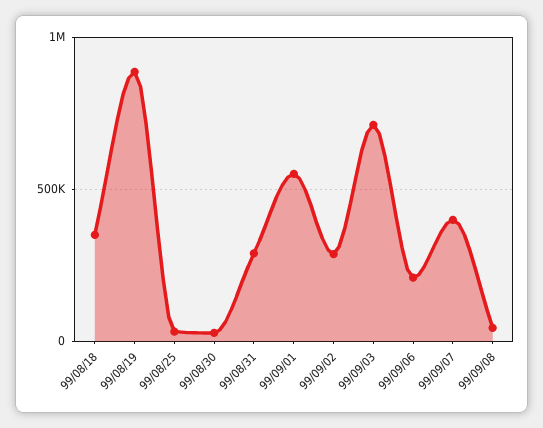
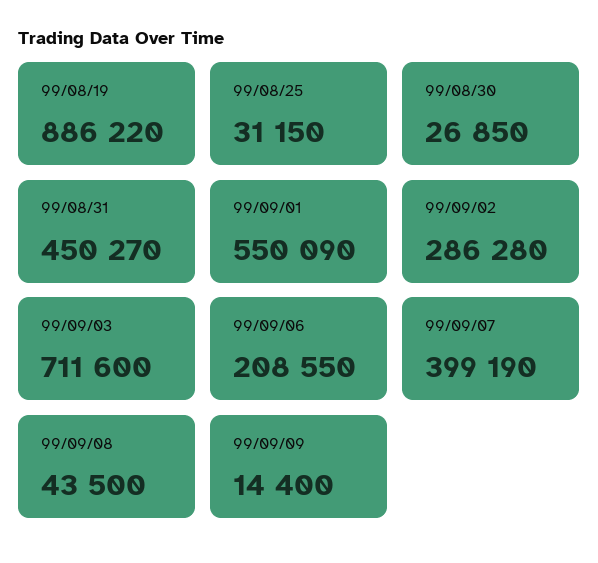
99/08/18: 350000 -> none
99/08/31: 300000 -> 450270
99/09/09: none -> 14400

